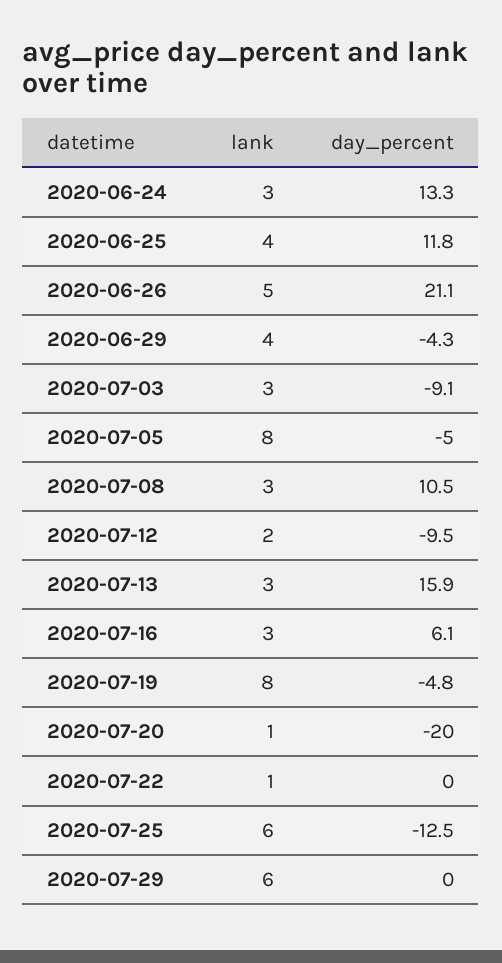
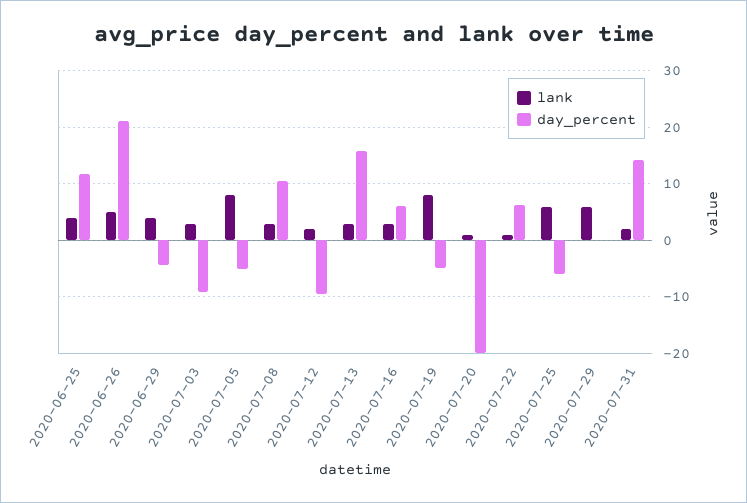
lank, 2020-06-24: 3 -> none
day_percent, 2020-06-24: 13.3 -> none
day_percent, 2020-07-22: 0 -> 6
day_percent, 2020-07-25: -12.5 -> -6
lank, 2020-07-31: none -> 2
day_percent, 2020-07-31: none -> 14

